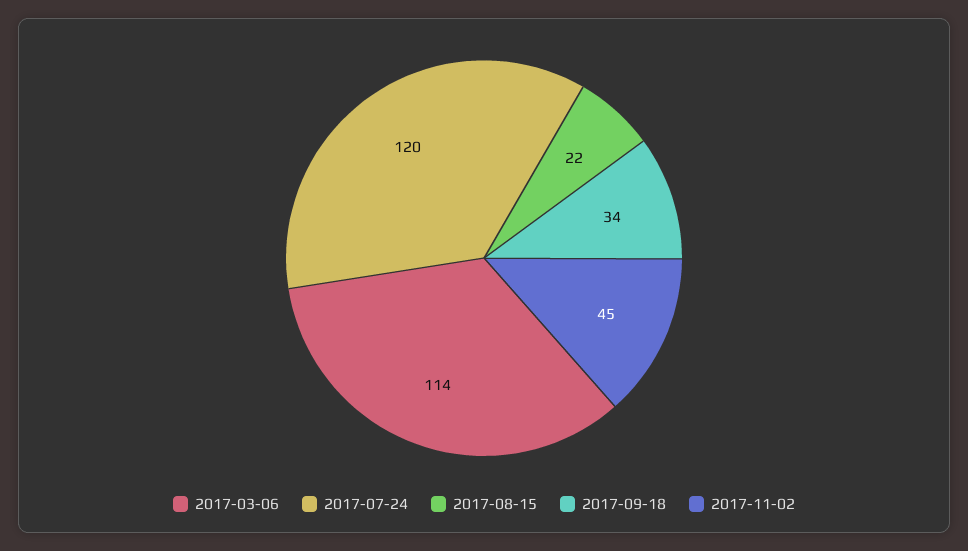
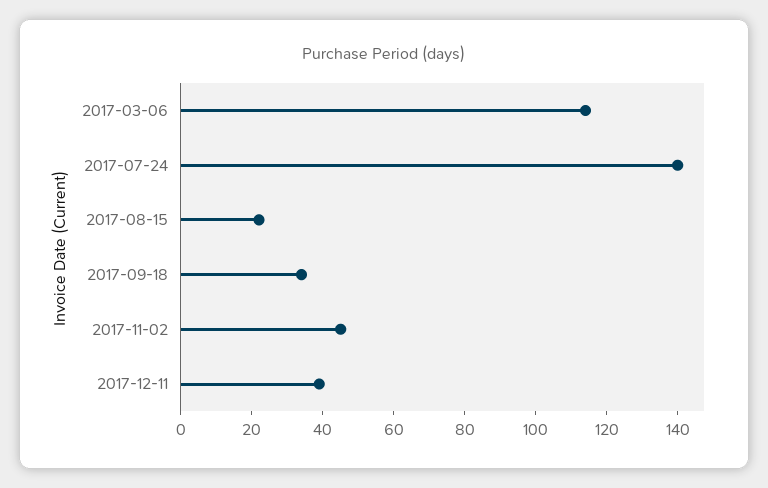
2017-07-24: 120 -> 140
2017-12-11: none -> 40

